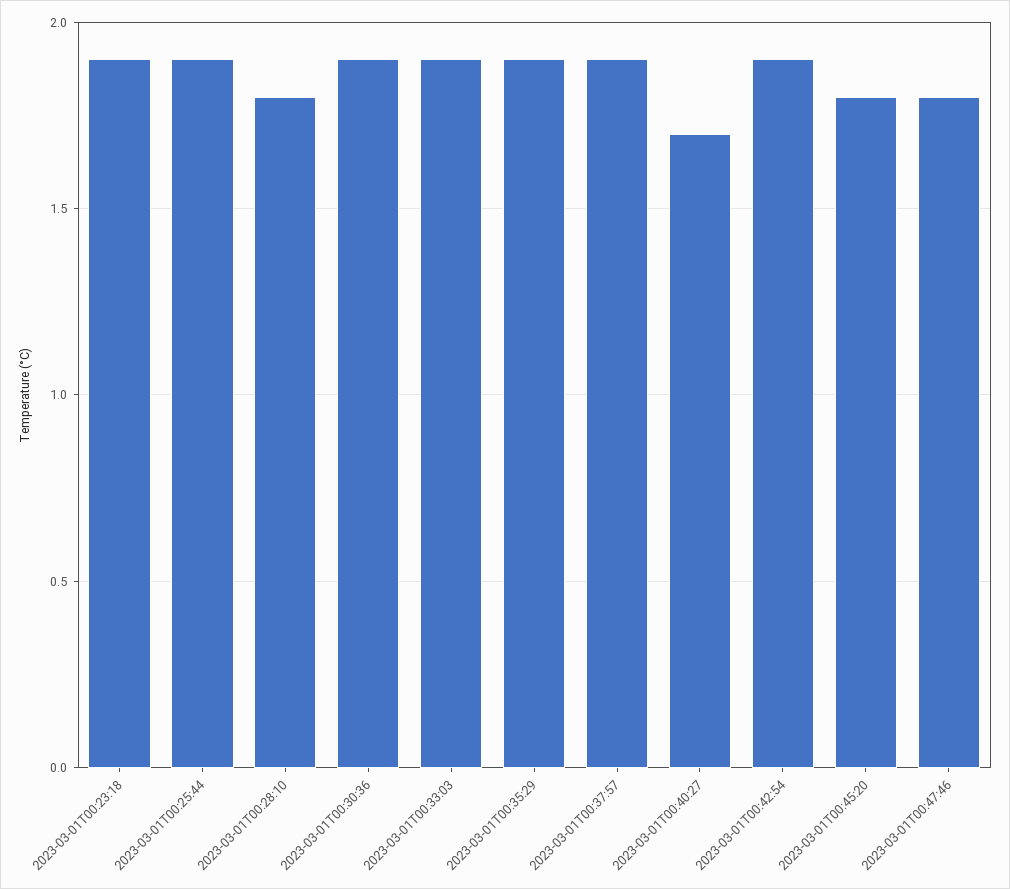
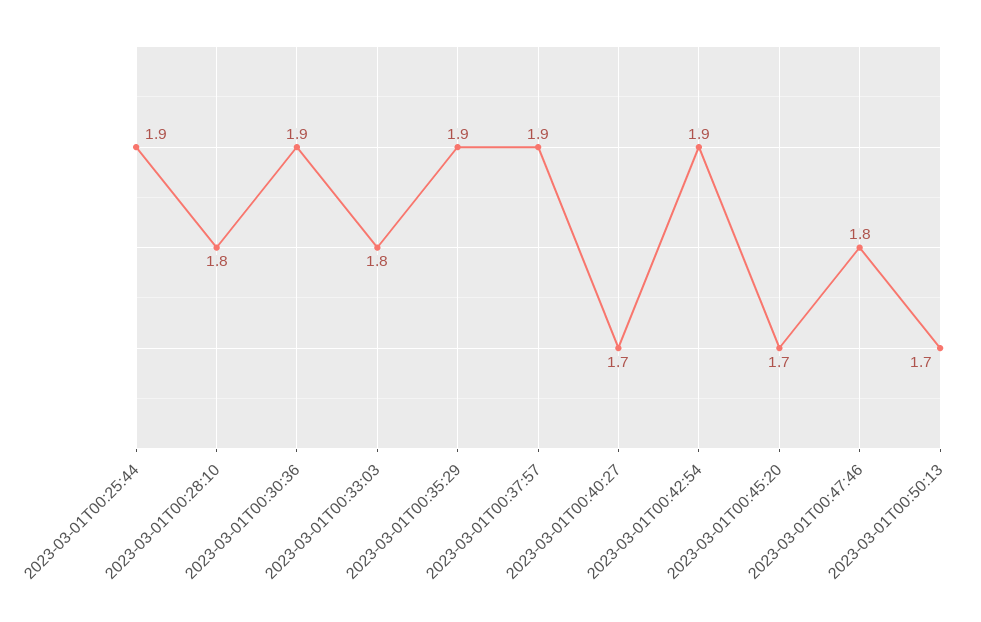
2023-03-01T00:23:18: 1.9 -> none
2023-03-01T00:33:03: 1.9 -> 1.8
2023-03-01T00:45:20: 1.8 -> 1.7
2023-03-01T00:50:13: none -> 1.7

